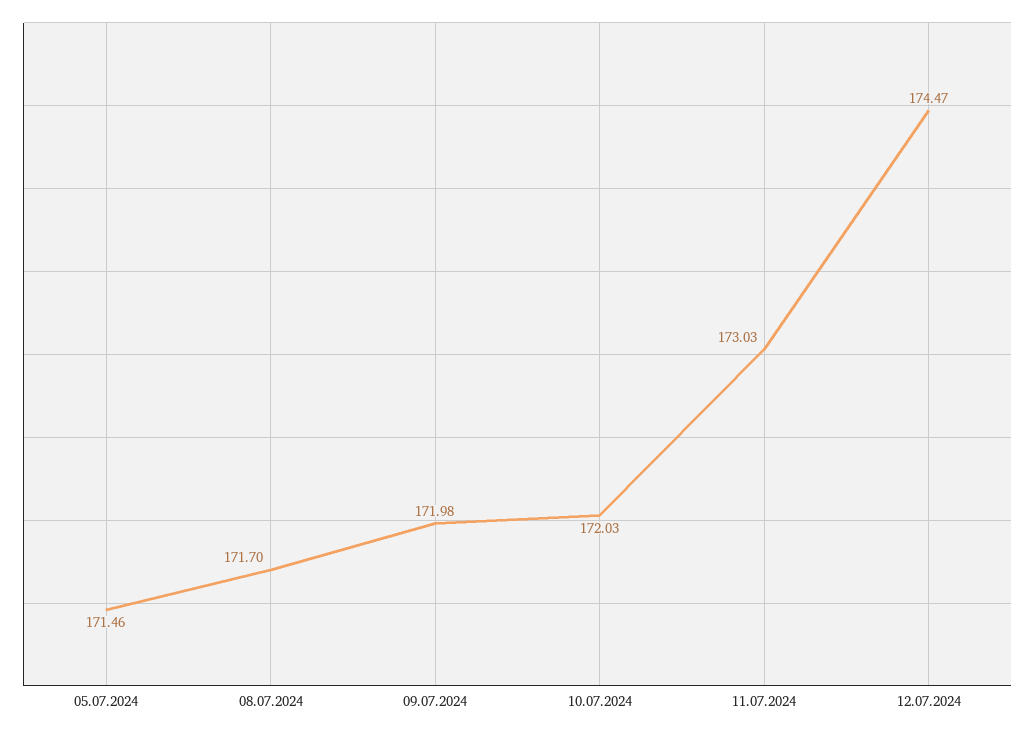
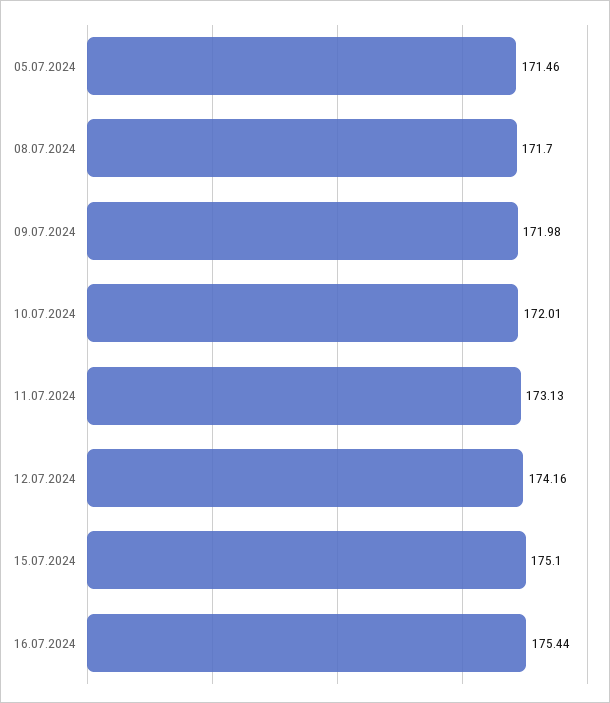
10.07.2024: 172.03 -> 172.01
11.07.2024: 173.03 -> 173.13
12.07.2024: 174.47 -> 174.16
15.07.2024: none -> 175.1
16.07.2024: none -> 175.44

